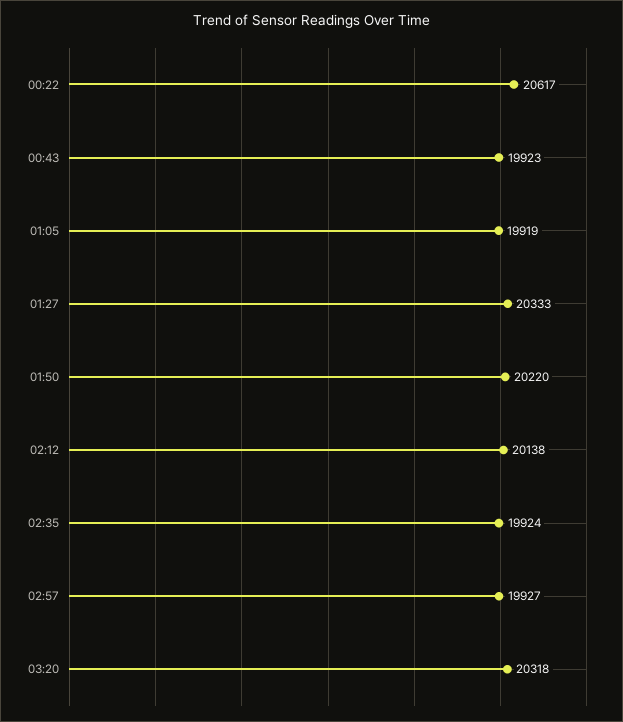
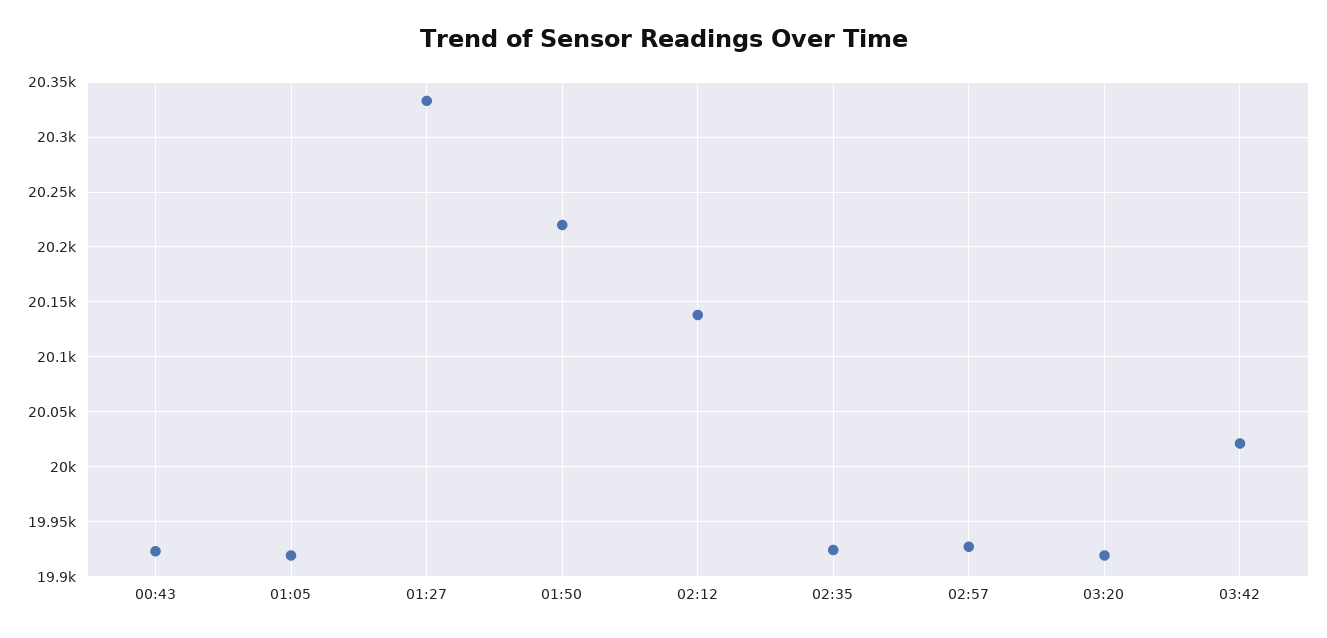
00:22: 20617 -> none
03:20: 20318 -> 19920
03:42: none -> 20020

